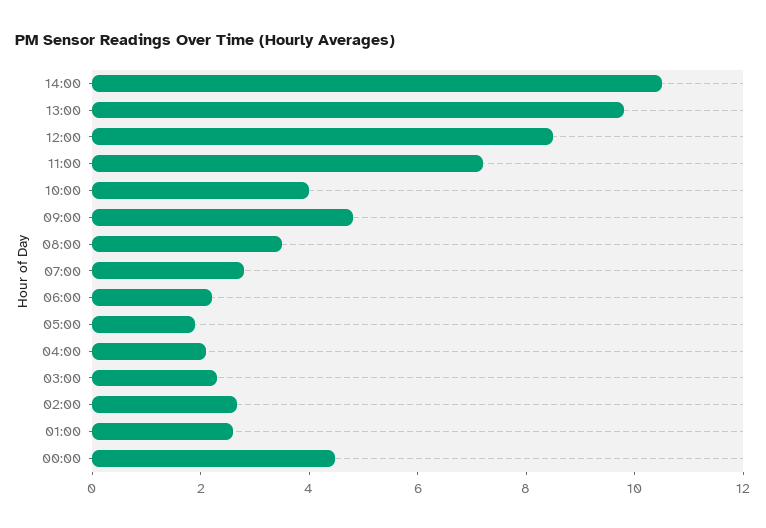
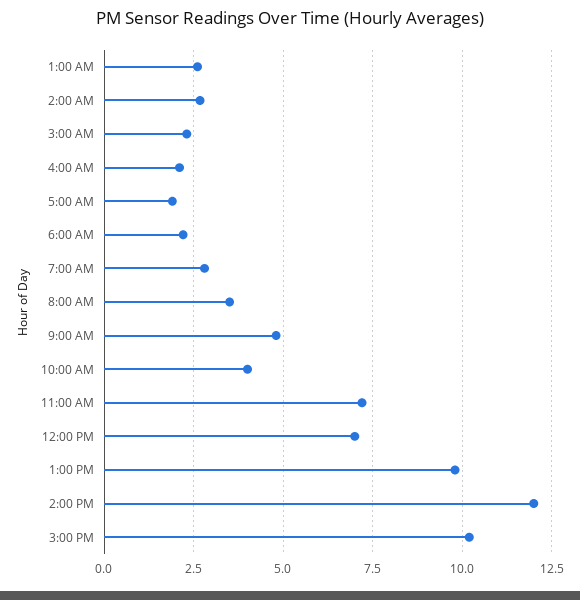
14:00: 10.5 -> 12
12:00: 8.5 -> 7
00:00: 4.5 -> none
3:00 PM: none -> 10.25

